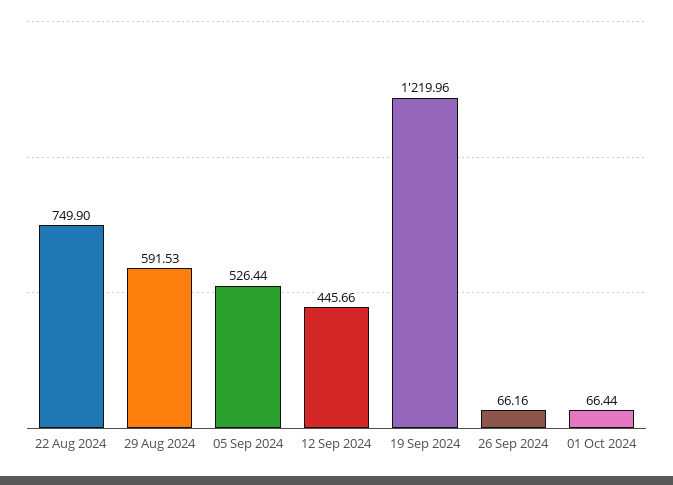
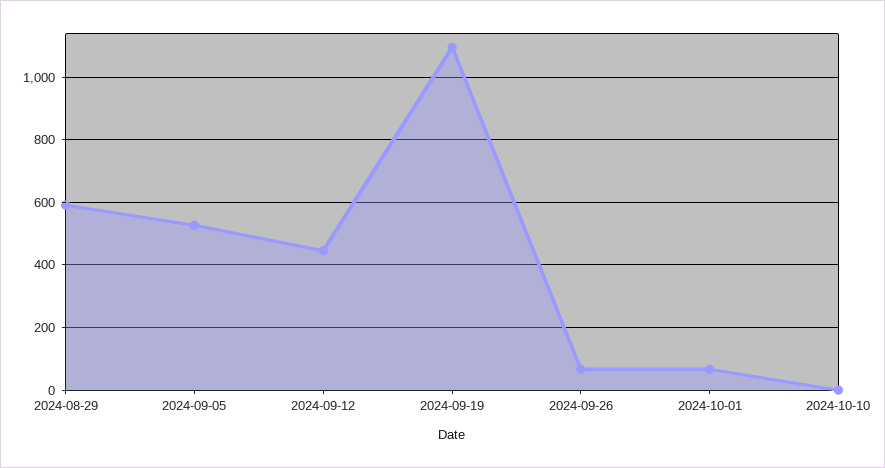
22 Aug 2024: 749.9 -> none
19 Sep 2024: 1219.96 -> 1100
2024-10-10: none -> 0

